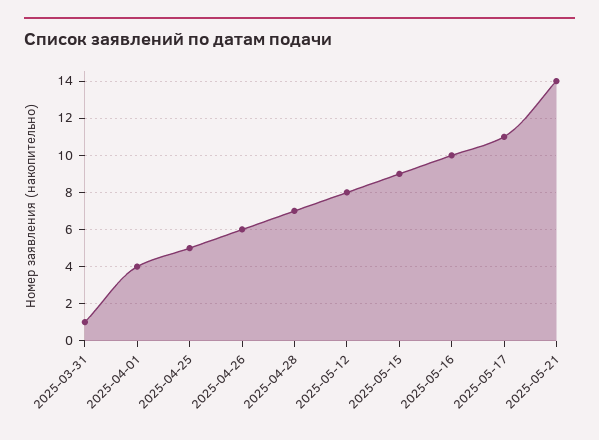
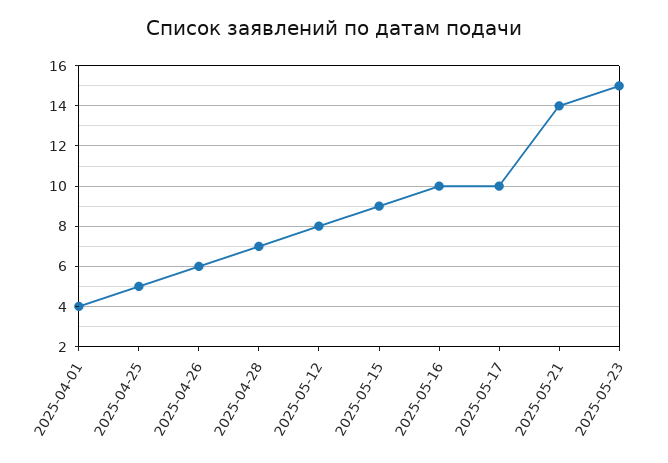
2025-03-31: 1 -> none
2025-05-17: 11 -> 10
2025-05-23: none -> 15

